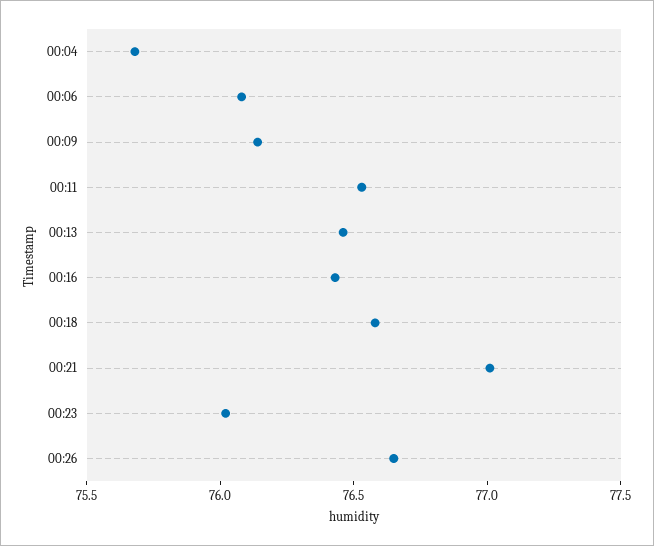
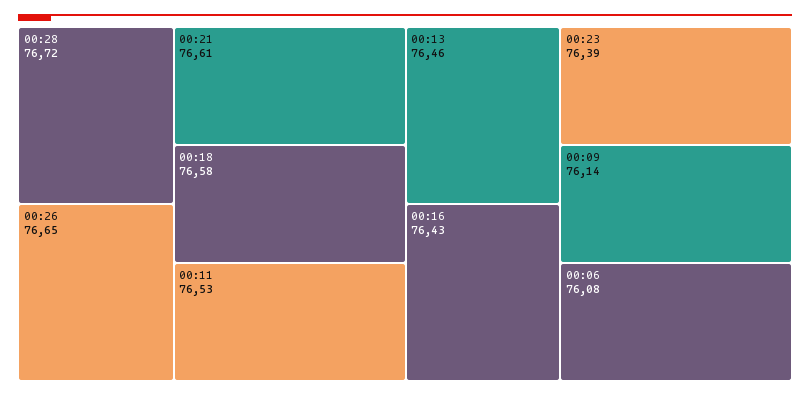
00:04: 75.7 -> none
00:21: 77 -> 76.61
00:23: 76 -> 76.39
00:28: none -> 76.72

